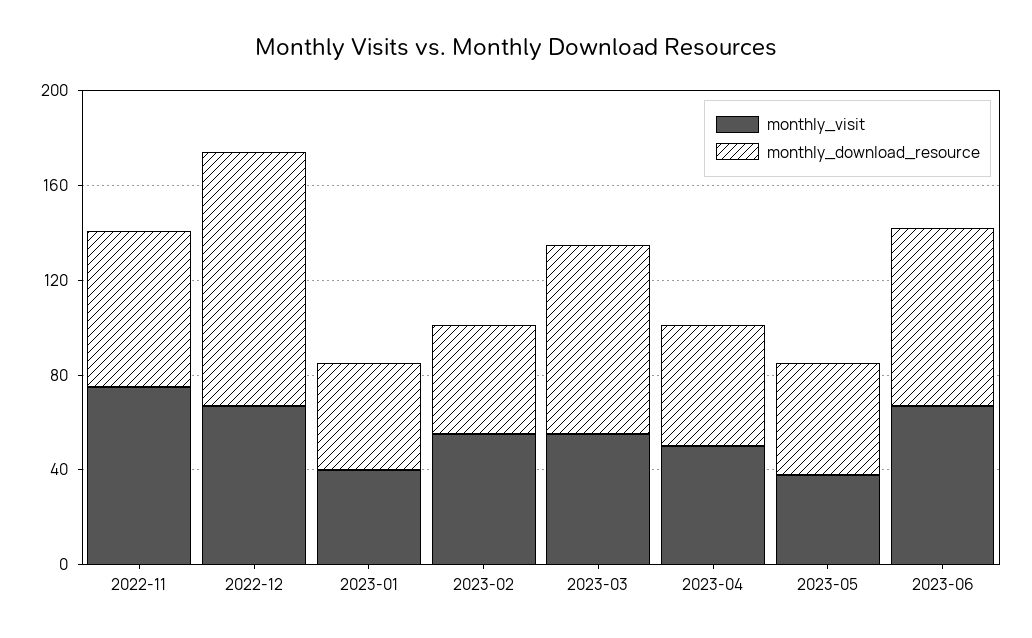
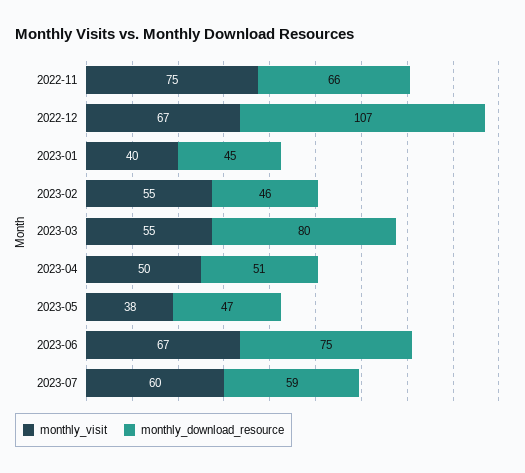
monthly_visit, 2023-07: none -> 60
monthly_download_resource, 2023-07: none -> 59

